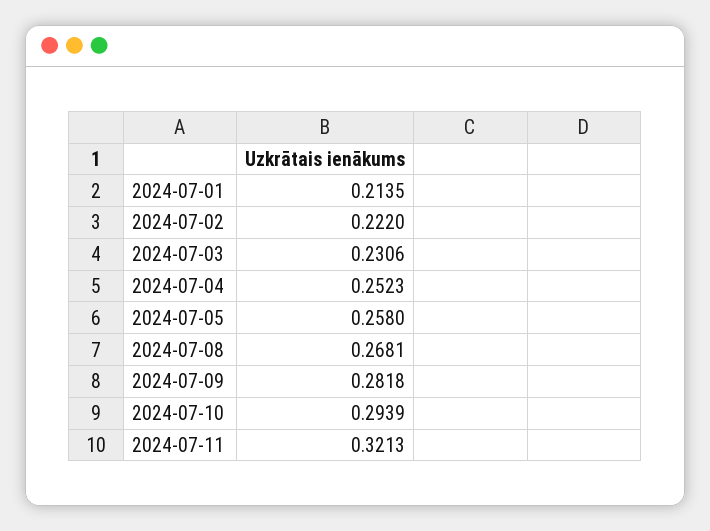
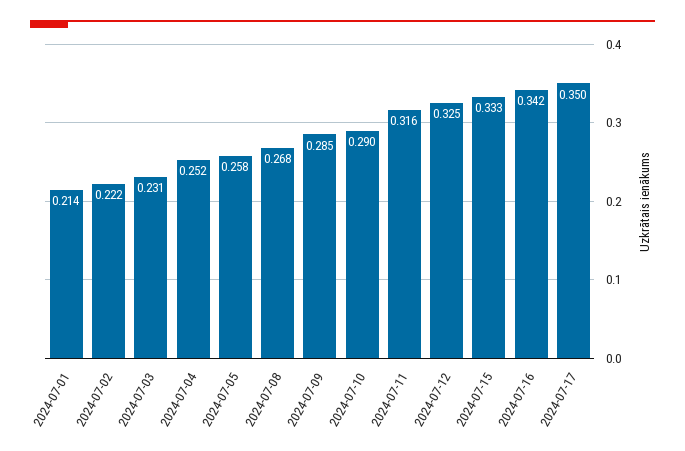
2024-07-09: 0.2818 -> 0.285
2024-07-10: 0.2939 -> 0.29
2024-07-11: 0.3213 -> 0.316
2024-07-12: none -> 0.325
2024-07-15: none -> 0.333
2024-07-16: none -> 0.342
2024-07-17: none -> 0.35

